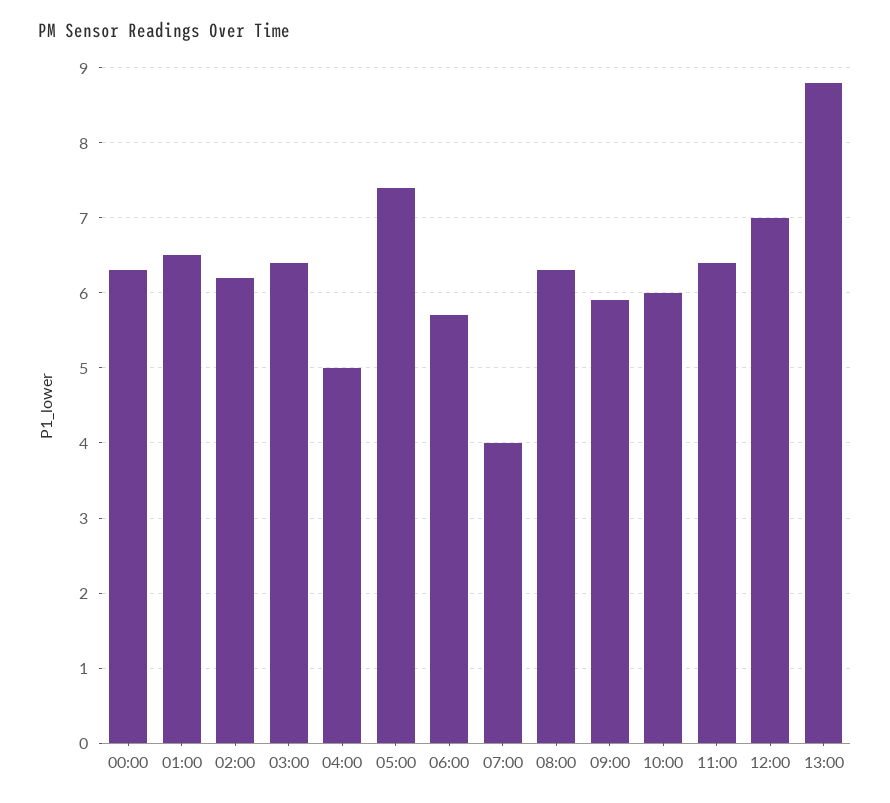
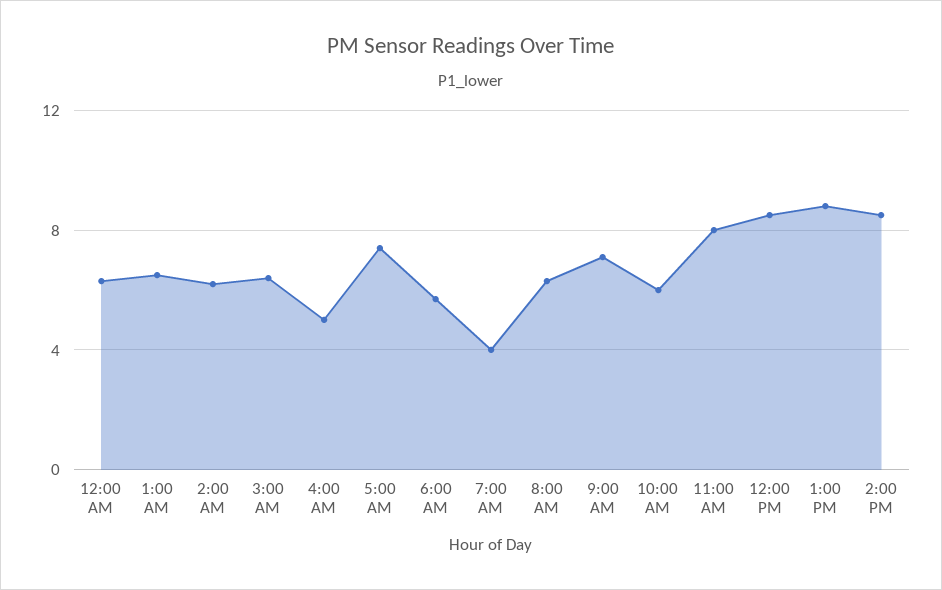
09:00: 5.9 -> 7
11:00: 6.4 -> 8
12:00: 7 -> 8.5
2:00 PM: none -> 8.5

